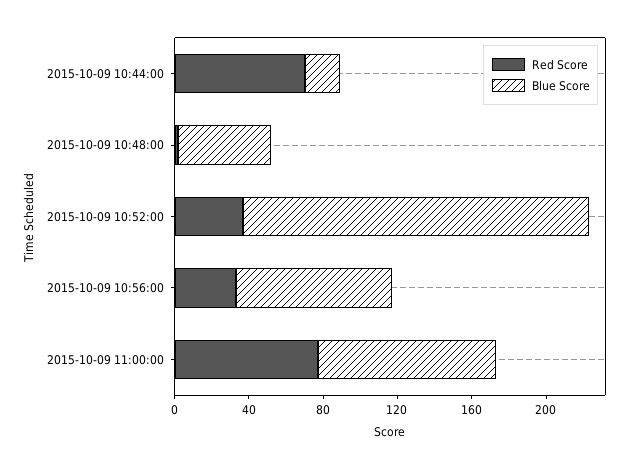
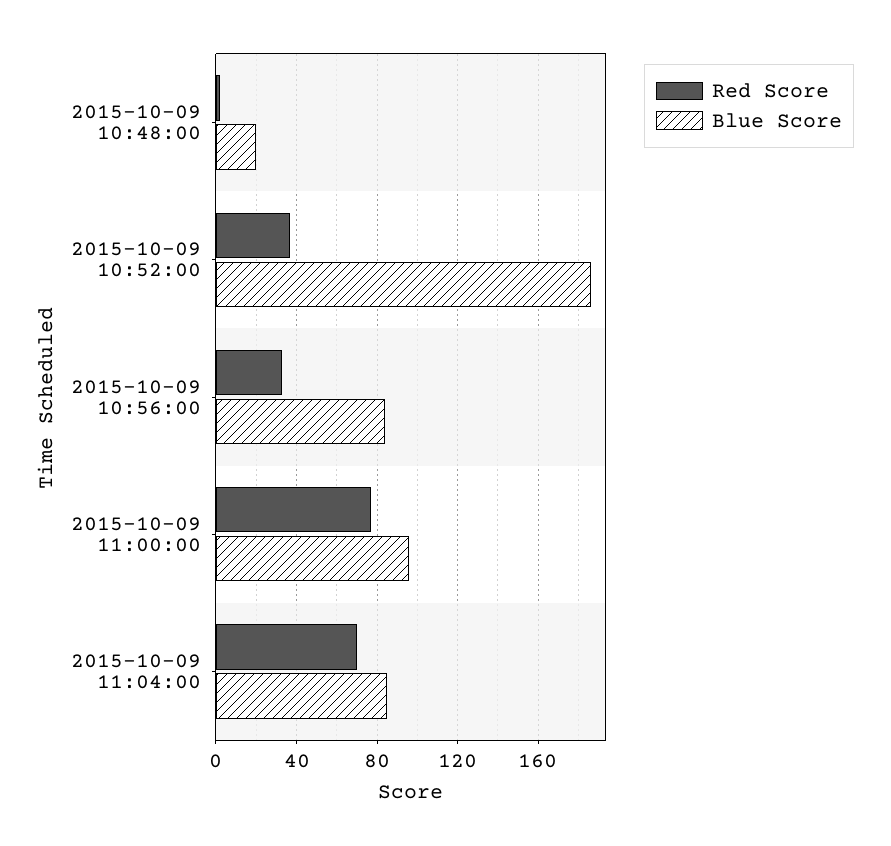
Red Score, 2015-10-09 10:44:00: 70 -> none
Blue Score, 2015-10-09 10:44:00: 20 -> none
Blue Score, 2015-10-09 10:48:00: 50 -> 20
Red Score, 2015-10-09 11:04:00: none -> 70
Blue Score, 2015-10-09 11:04:00: none -> 85

